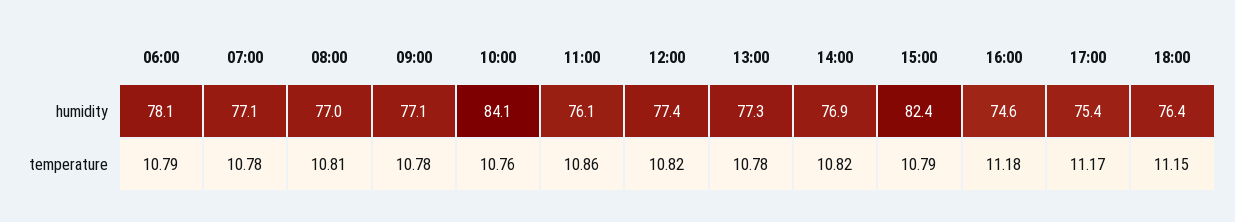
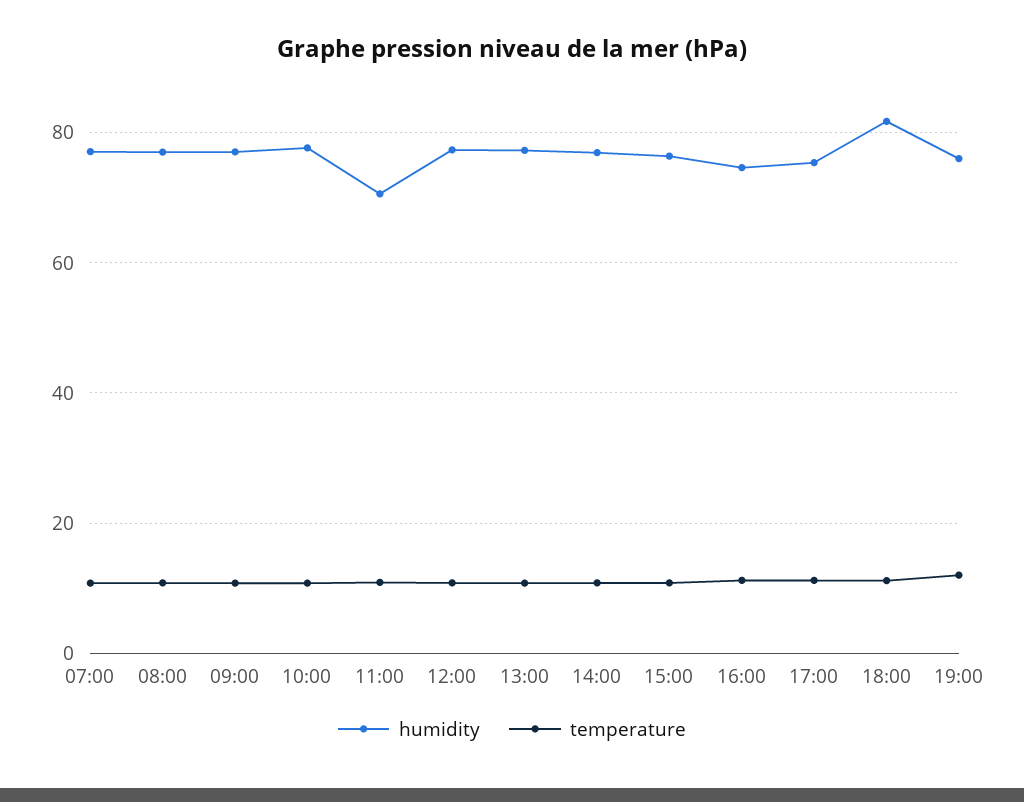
humidity, 06:00: 78.1 -> none
humidity, 10:00: 84.1 -> 78
humidity, 11:00: 76.1 -> 70
humidity, 15:00: 82.4 -> 76
humidity, 18:00: 76.4 -> 82
temperature, 06:00: 10.79 -> none
humidity, 19:00: none -> 76
temperature, 19:00: none -> 12

